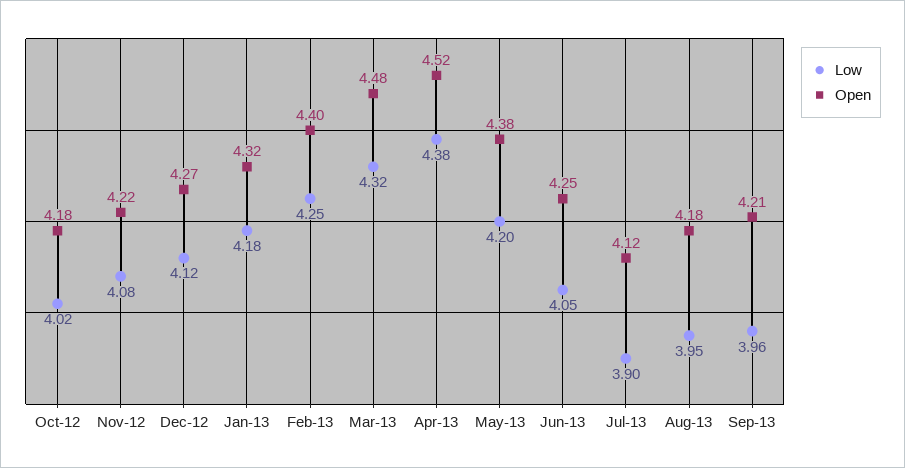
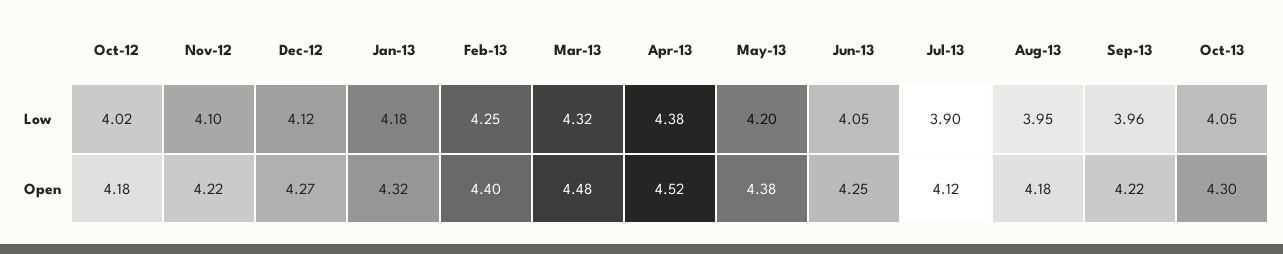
Low, Nov-12: 4.08 -> 4.1
Open, Sep-13: 4.21 -> 4.22
Low, Oct-13: none -> 4.05
Open, Oct-13: none -> 4.3

